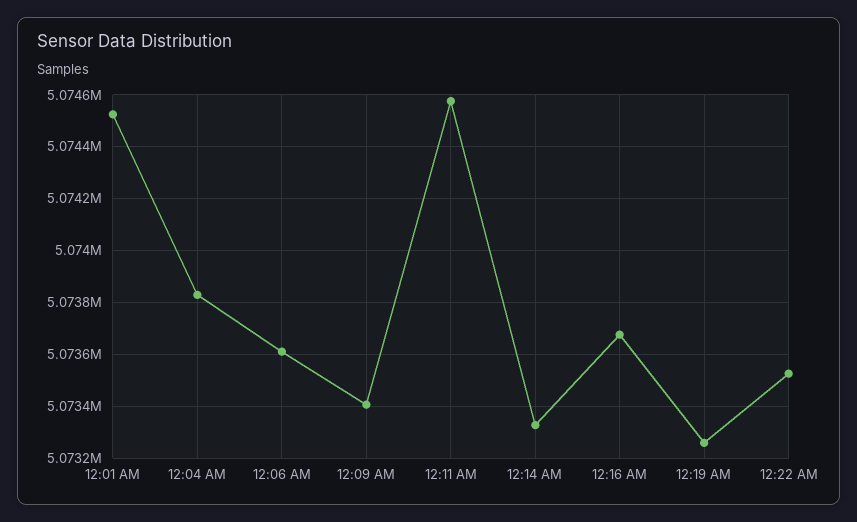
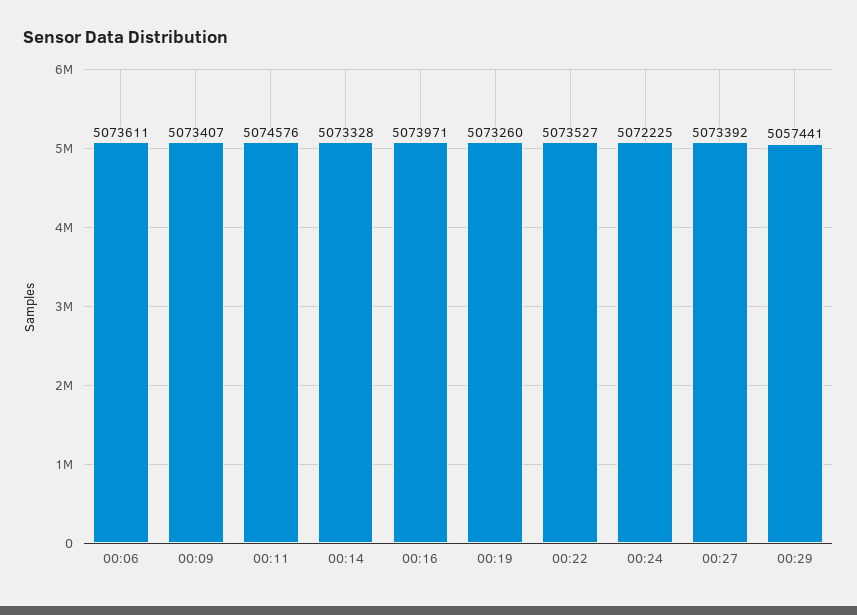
12:01 AM: 5074525 -> none
12:04 AM: 5073825 -> none
12:16 AM: 5073675 -> 5073971
00:24: none -> 5072225
00:27: none -> 5073392
00:29: none -> 5057441

